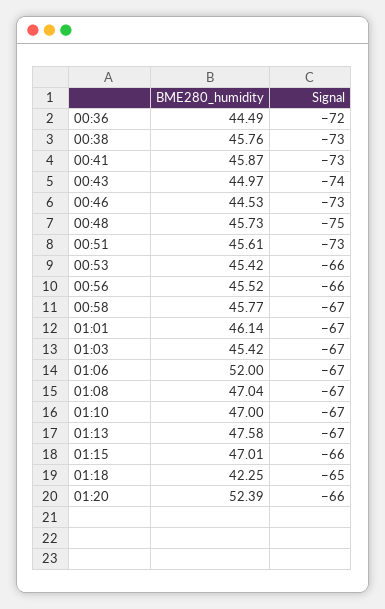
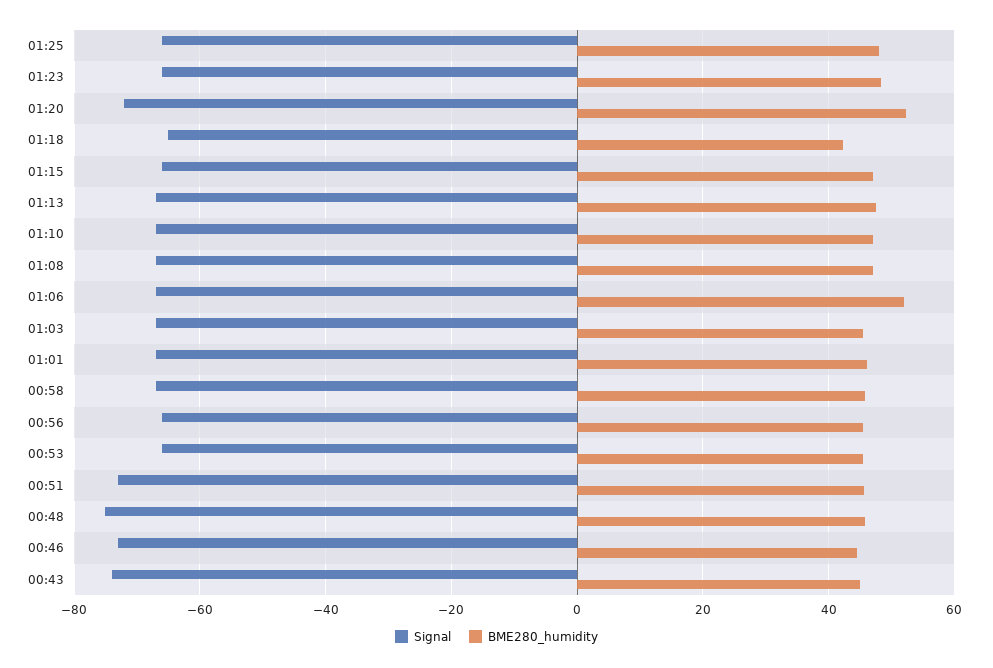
BME280_humidity, 00:36: 44.49 -> none
Signal, 00:36: -72 -> none
BME280_humidity, 00:38: 45.76 -> none
Signal, 00:38: -73 -> none
BME280_humidity, 00:41: 45.87 -> none
Signal, 00:41: -73 -> none
Signal, 01:20: -66 -> -72
Signal, 01:25: none -> -66
BME280_humidity, 01:25: none -> 48
Signal, 01:23: none -> -66
BME280_humidity, 01:23: none -> 48

